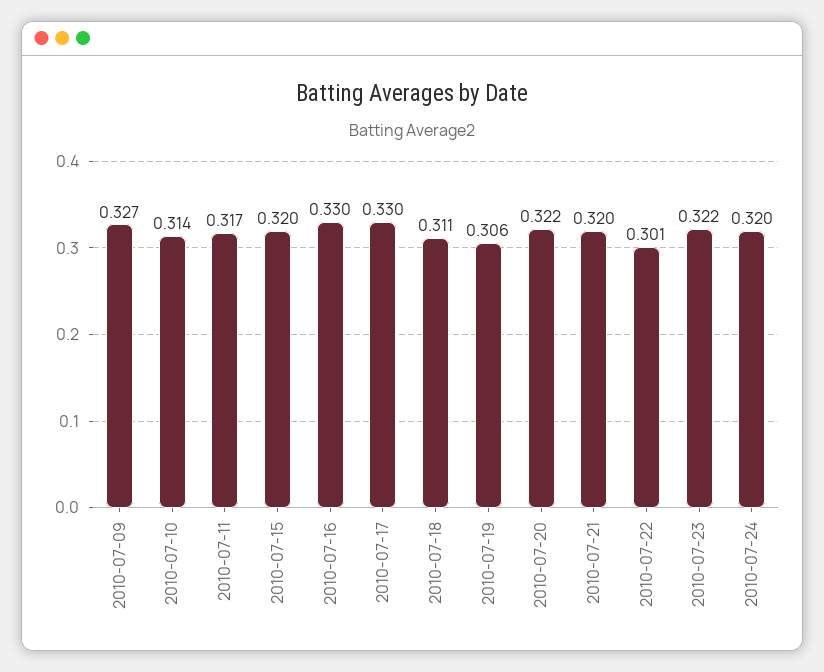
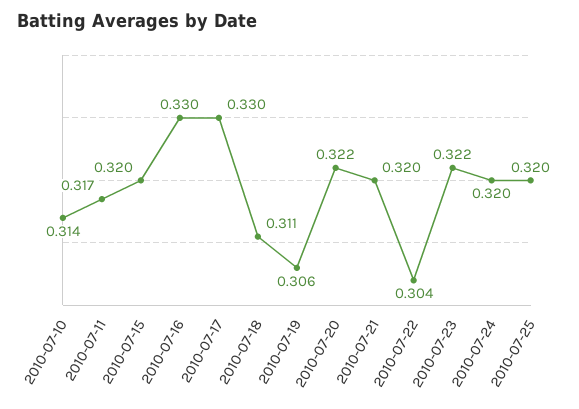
2010-07-09: 0.327 -> none
2010-07-22: 0.301 -> 0.304
2010-07-25: none -> 0.32

